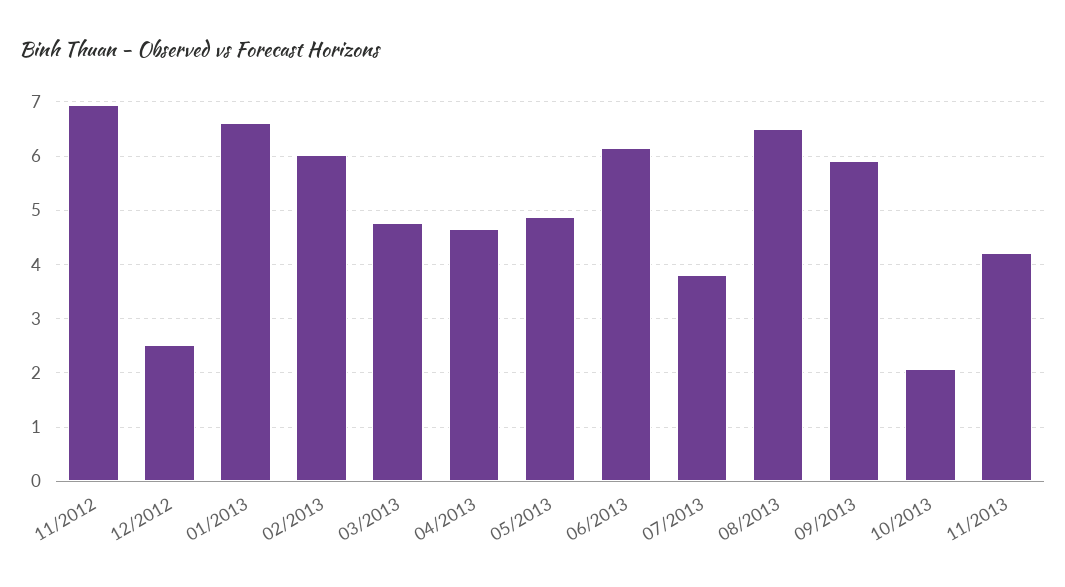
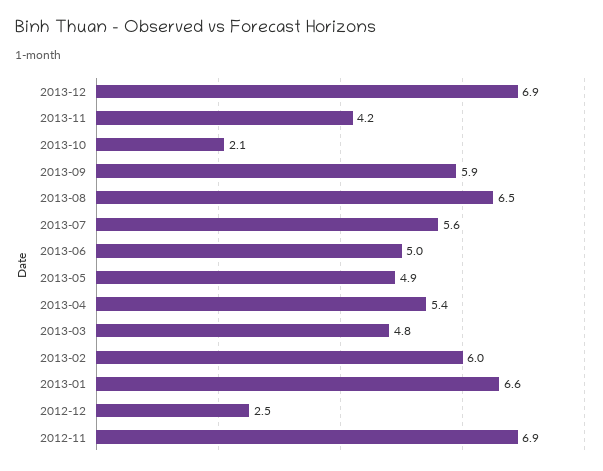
04/2013: 4.6 -> 5.4
06/2013: 6.2 -> 5
07/2013: 3.8 -> 5.6
2013-12: none -> 6.9

